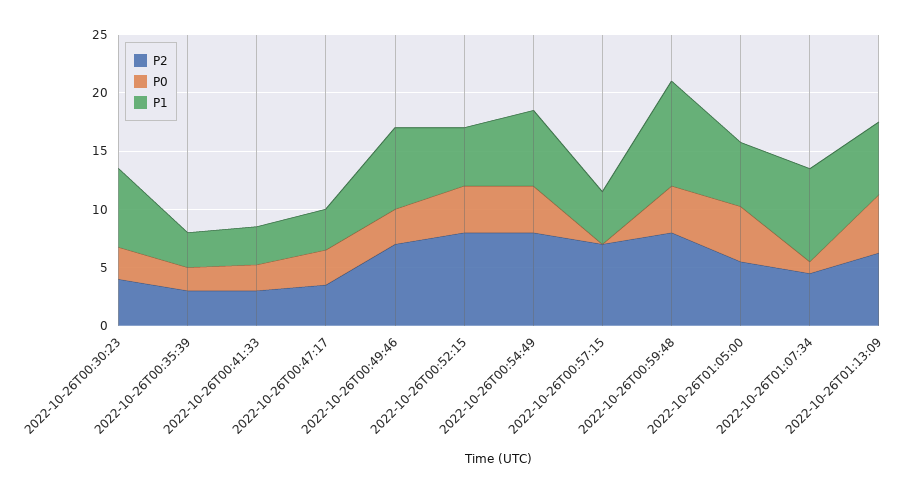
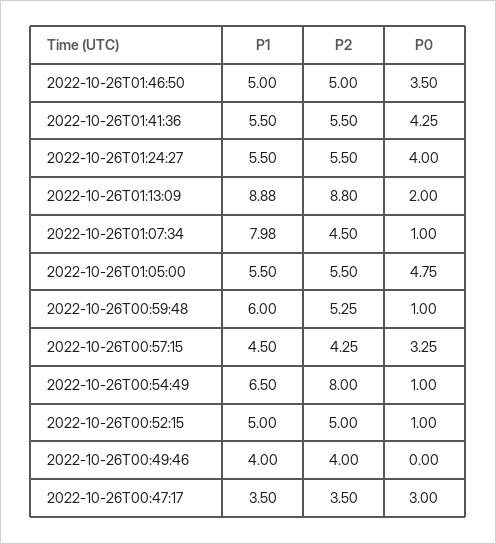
P2, 2022-10-26T00:30:23: 4 -> none
P0, 2022-10-26T00:30:23: 3 -> none
P1, 2022-10-26T00:30:23: 7 -> none
P2, 2022-10-26T00:35:39: 3 -> none
P0, 2022-10-26T00:35:39: 2 -> none
P1, 2022-10-26T00:35:39: 3 -> none
P2, 2022-10-26T00:41:33: 3 -> none
P0, 2022-10-26T00:41:33: 2 -> none
P1, 2022-10-26T00:41:33: 3 -> none
P2, 2022-10-26T00:49:46: 7 -> 4
P0, 2022-10-26T00:49:46: 3 -> 0
P1, 2022-10-26T00:49:46: 7 -> 4
P2, 2022-10-26T00:52:15: 8 -> 5
P0, 2022-10-26T00:52:15: 4 -> 1
P0, 2022-10-26T00:54:49: 4 -> 1
P2, 2022-10-26T00:57:15: 7 -> 4.25
P0, 2022-10-26T00:57:15: 0 -> 3.25
P2, 2022-10-26T00:59:48: 8 -> 5.25
P0, 2022-10-26T00:59:48: 4 -> 1
P1, 2022-10-26T00:59:48: 9 -> 6
P2, 2022-10-26T01:13:09: 6 -> 8.8
P0, 2022-10-26T01:13:09: 5 -> 2
P1, 2022-10-26T01:13:09: 6 -> 8.88
P1, 2022-10-26T01:46:50: none -> 5
P2, 2022-10-26T01:46:50: none -> 5
P0, 2022-10-26T01:46:50: none -> 3.5
P1, 2022-10-26T01:41:36: none -> 5.5
P2, 2022-10-26T01:41:36: none -> 5.5
P0, 2022-10-26T01:41:36: none -> 4.25
P1, 2022-10-26T01:24:27: none -> 5.5
P2, 2022-10-26T01:24:27: none -> 5.5
P0, 2022-10-26T01:24:27: none -> 4

